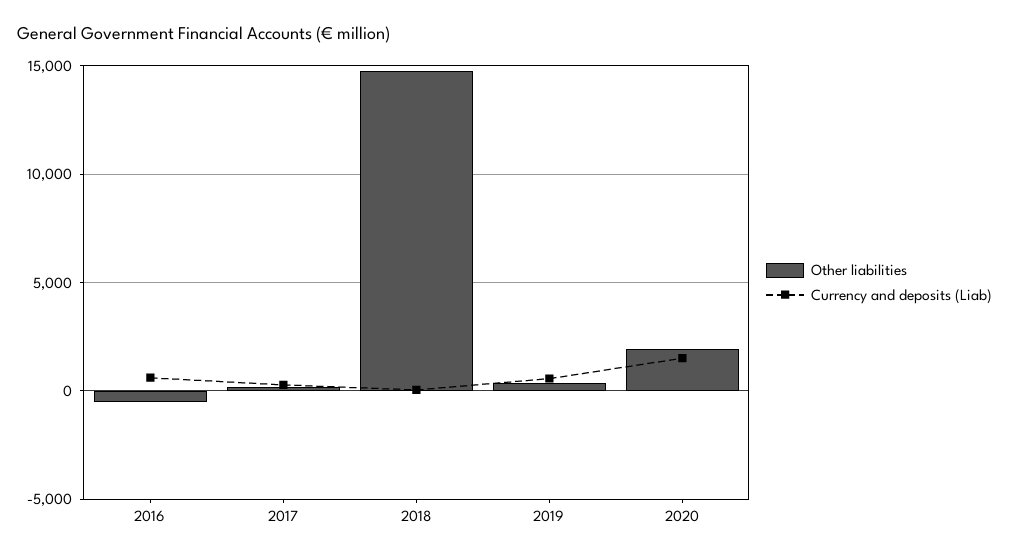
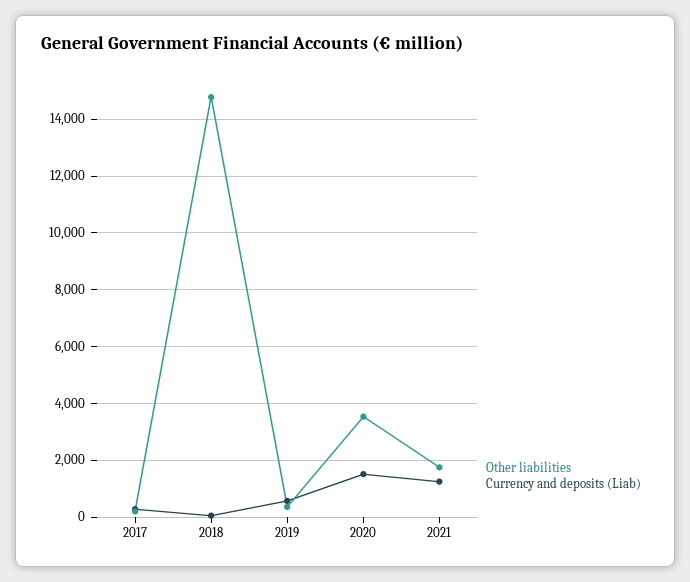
Other liabilities, 2016: -500 -> none
Currency and deposits (Liab), 2016: 500 -> none
Other liabilities, 2020: 2000 -> 3500
Other liabilities, 2021: none -> 1750
Currency and deposits (Liab), 2021: none -> 1250

